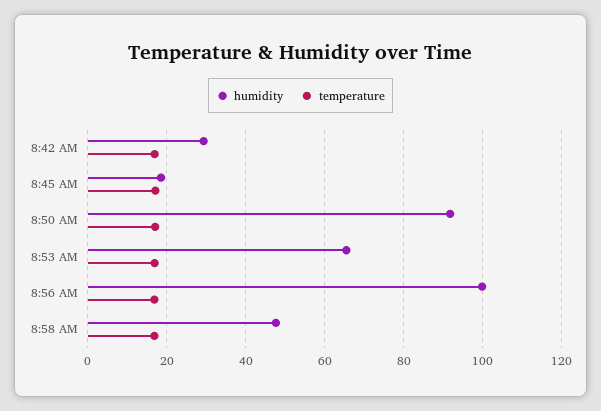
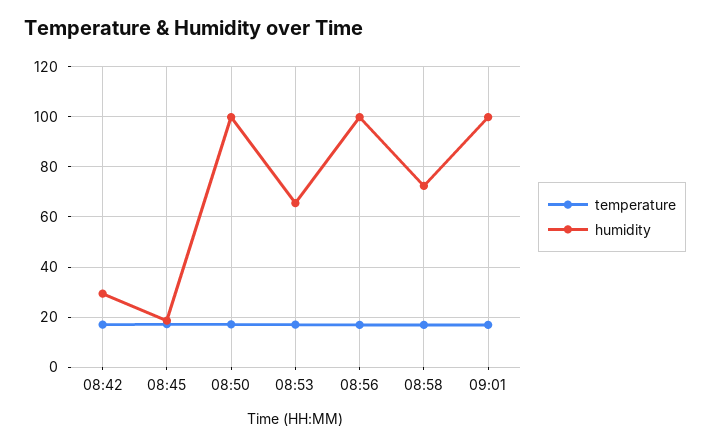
humidity, 8:50 AM: 92 -> 100
humidity, 8:58 AM: 48 -> 72.5
temperature, 09:01: none -> 17.5
humidity, 09:01: none -> 100

